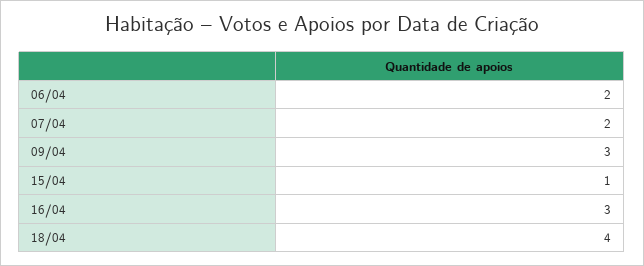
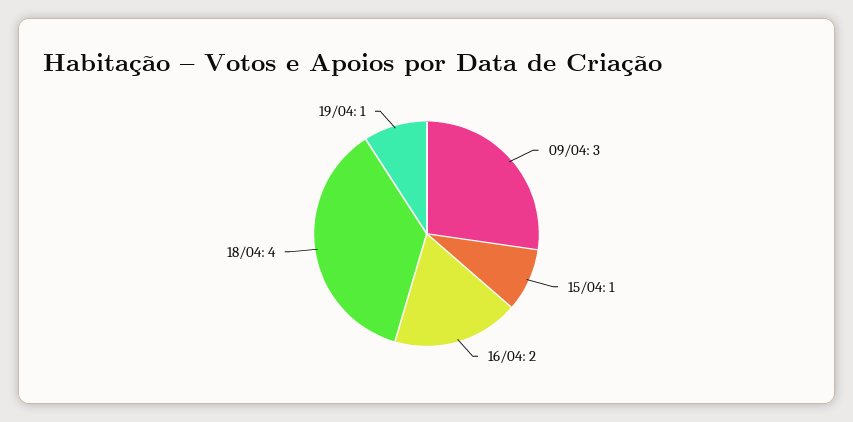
06/04: 2 -> none
07/04: 2 -> none
16/04: 3 -> 2
19/04: none -> 1

